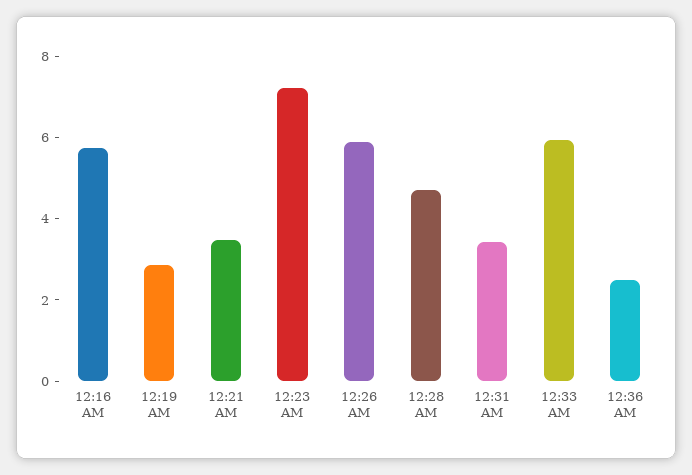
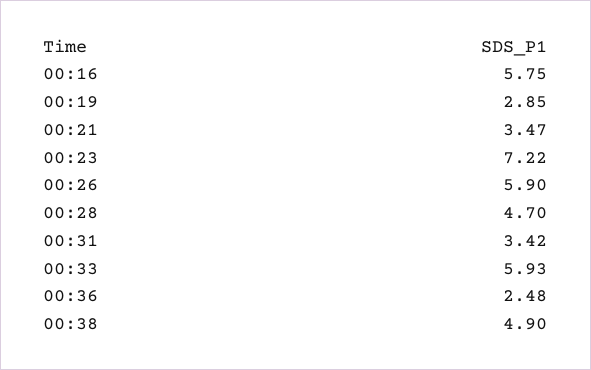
00:38: none -> 4.9

